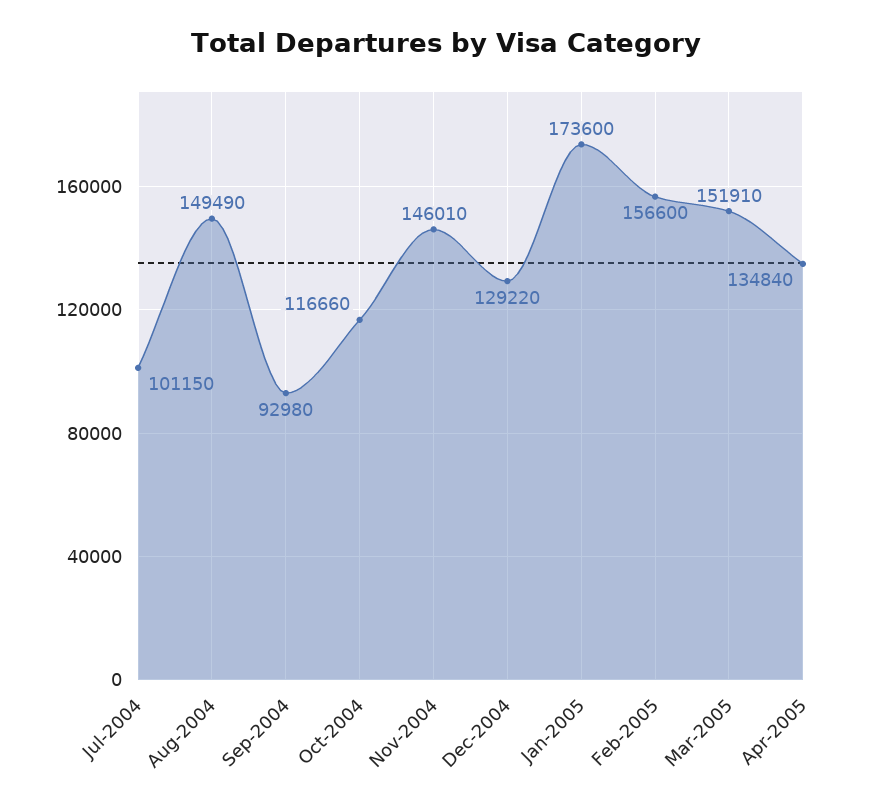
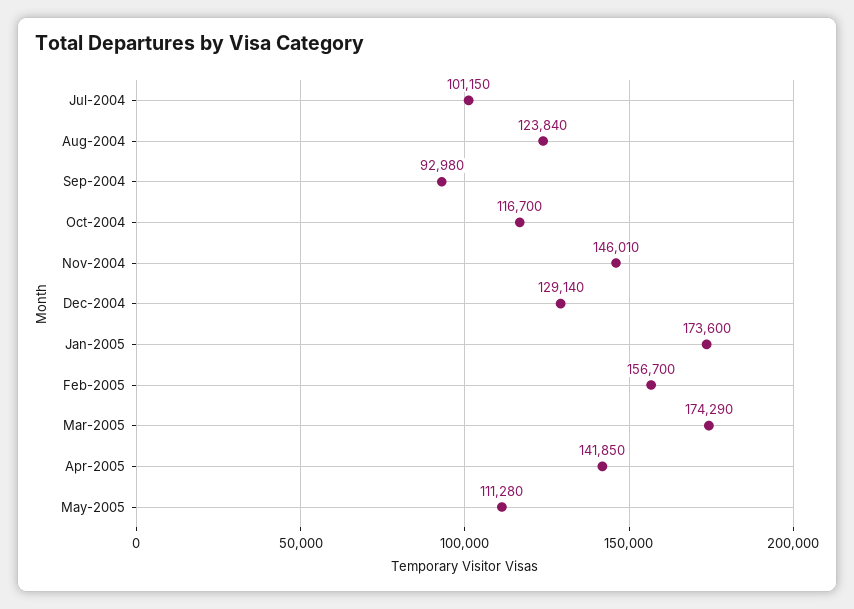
Aug-2004: 149490 -> 123840
Oct-2004: 116660 -> 116700
Dec-2004: 129220 -> 129140
Feb-2005: 156600 -> 156700
Mar-2005: 151910 -> 174290
Apr-2005: 134840 -> 141850
May-2005: none -> 111280

